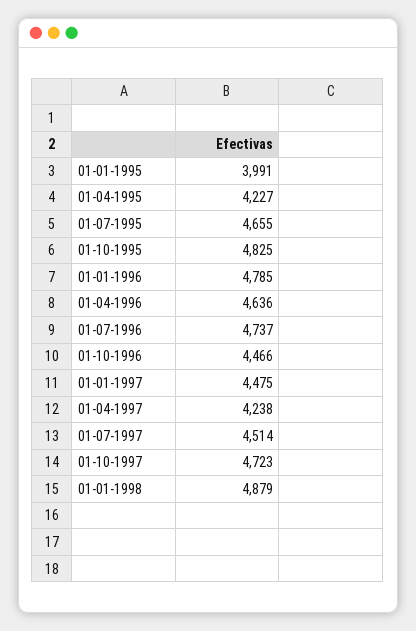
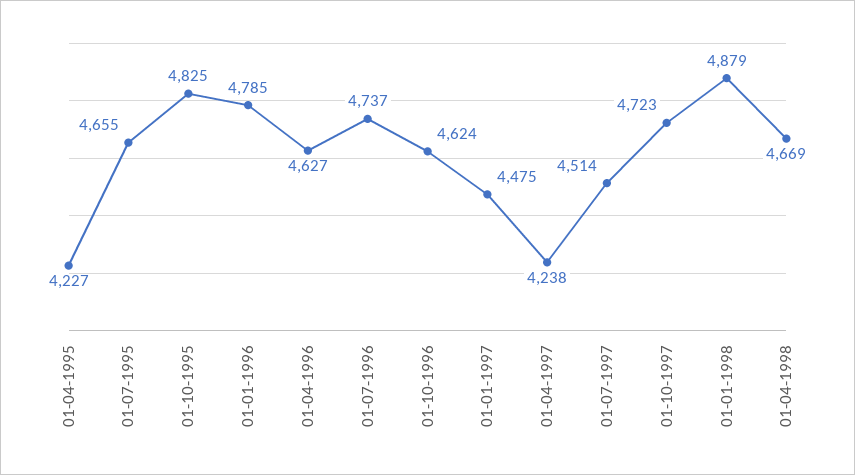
01-01-1995: 3991 -> none
01-04-1996: 4636 -> 4627
01-10-1996: 4466 -> 4624
01-04-1998: none -> 4669

